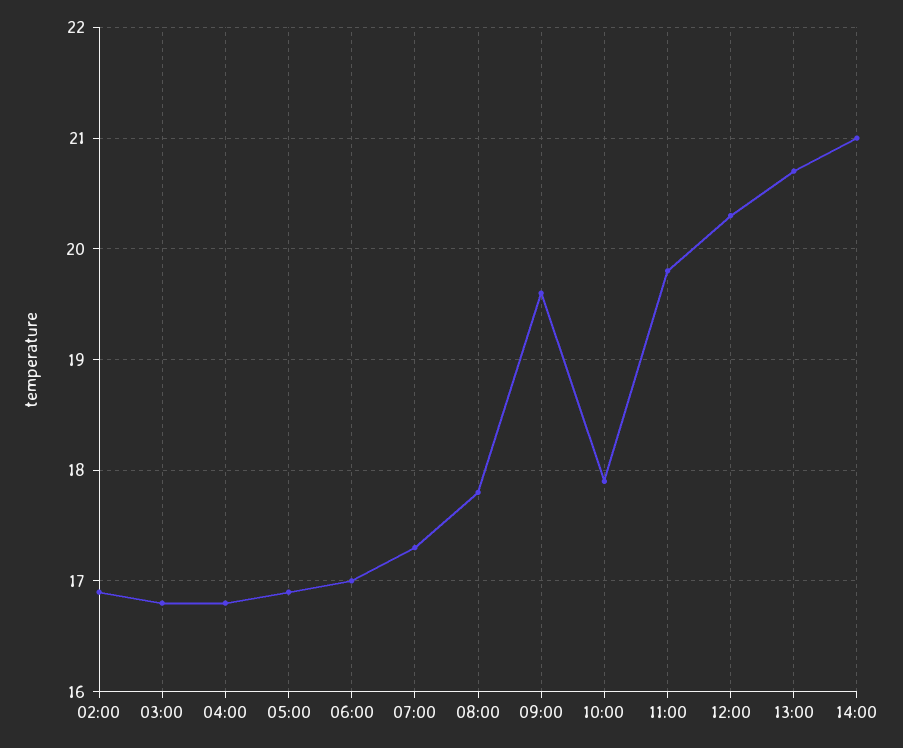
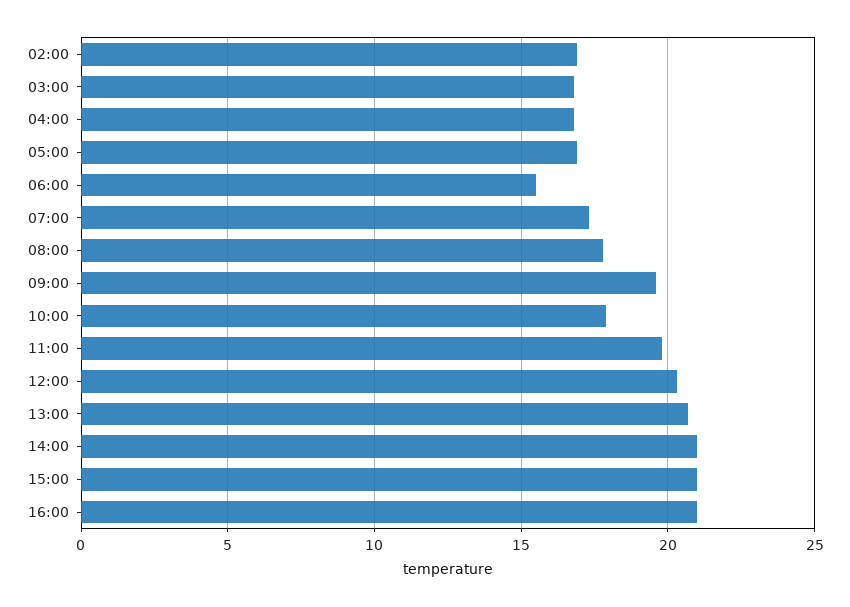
06:00: 17 -> 15.5
15:00: none -> 21
16:00: none -> 21

